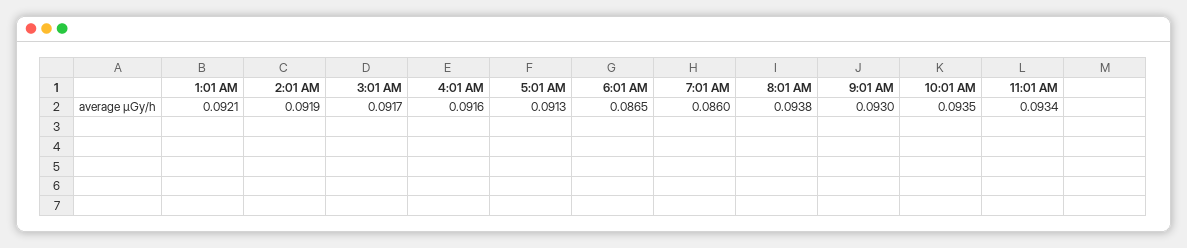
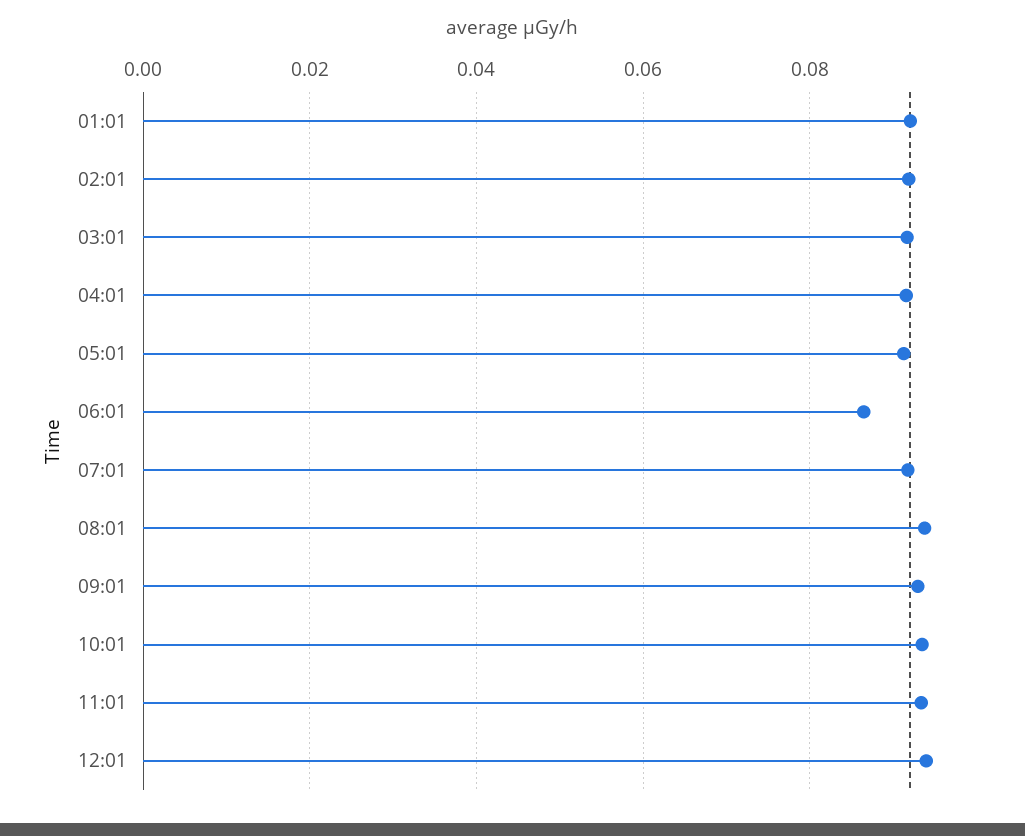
7:01 AM: 0.086 -> 0.092
12:01: none -> 0.094

